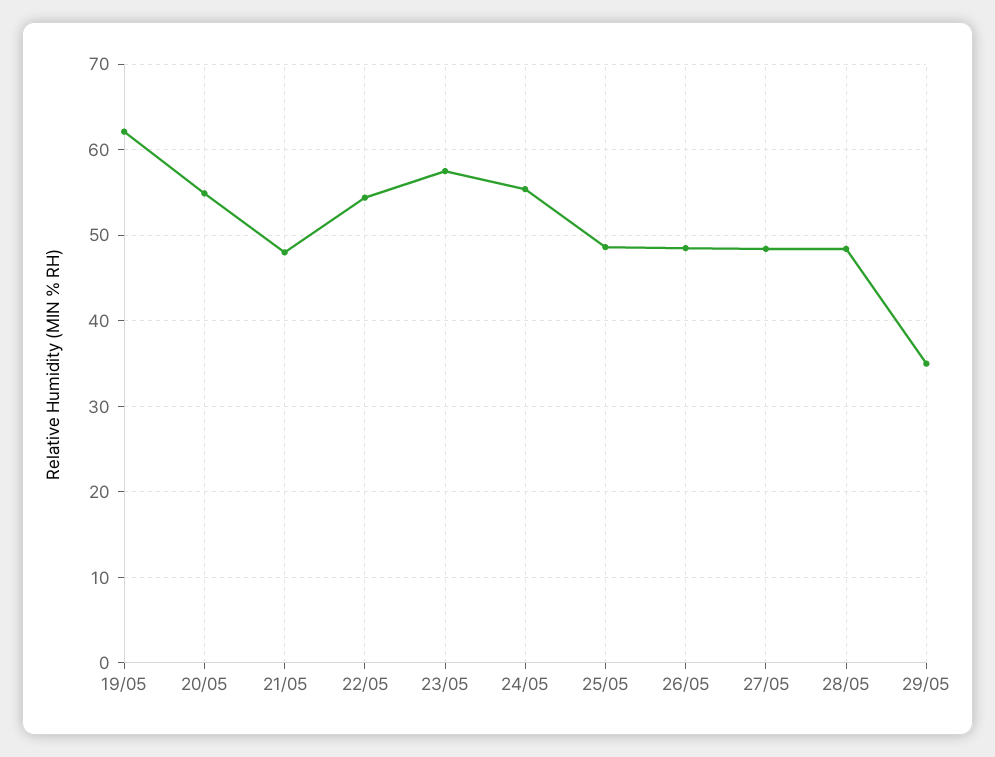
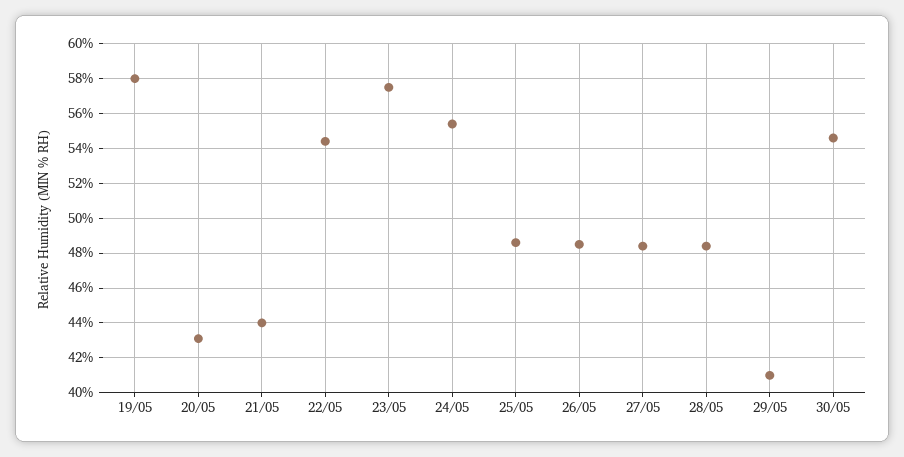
19/05: 62 -> 58
20/05: 55 -> 43
21/05: 48 -> 44
29/05: 35 -> 41
30/05: none -> 54.5

